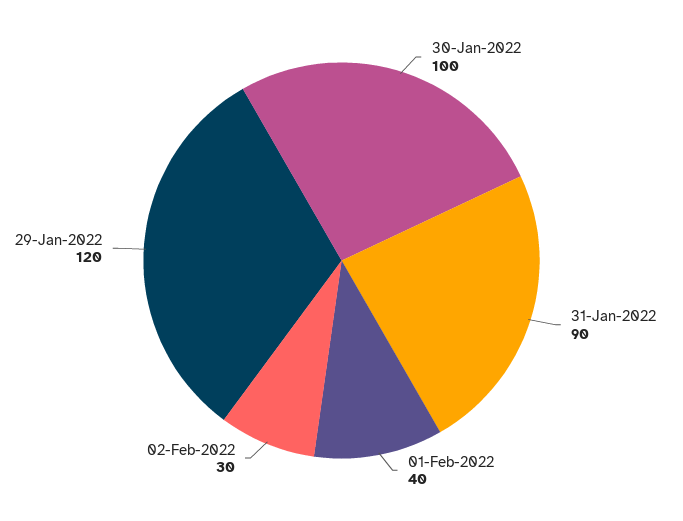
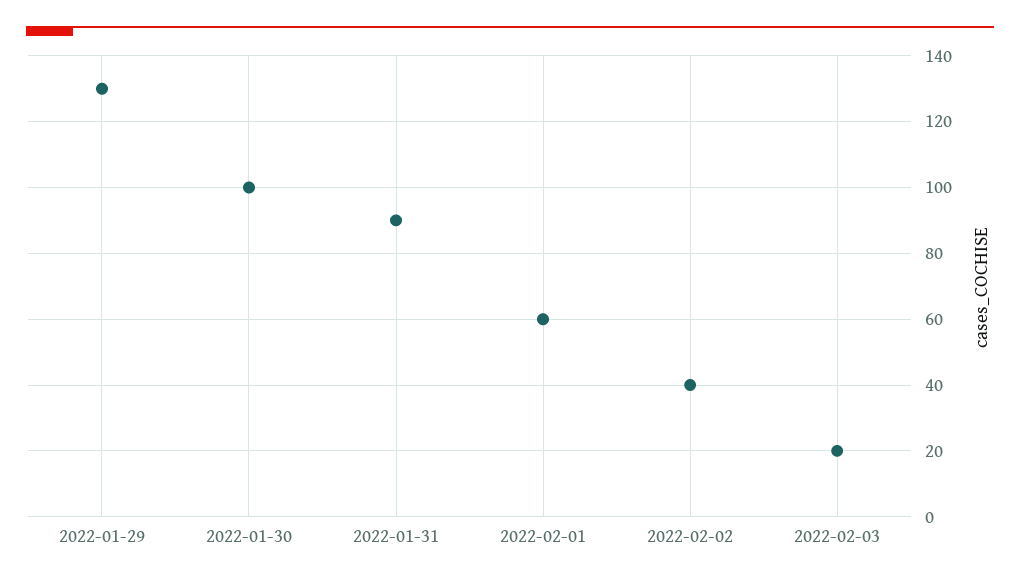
01-Feb-2022: 40 -> 60
02-Feb-2022: 30 -> 40
29-Jan-2022: 120 -> 130
2022-02-03: none -> 20

